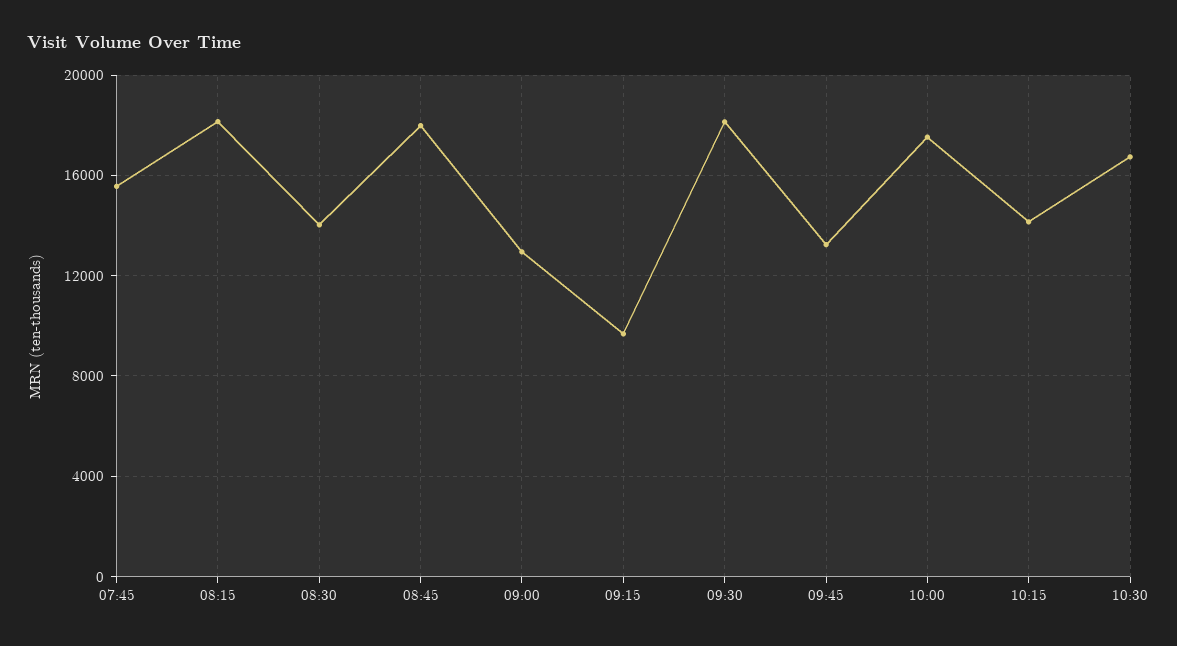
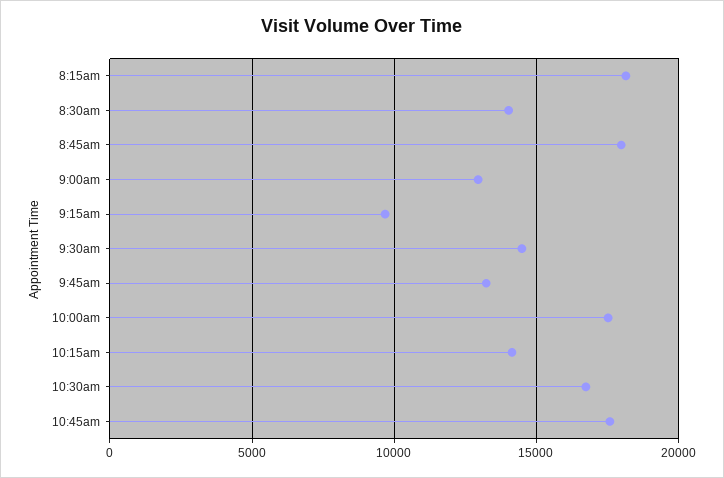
07:45: 15500 -> none
09:30: 18000 -> 14500
10:45am: none -> 17500

